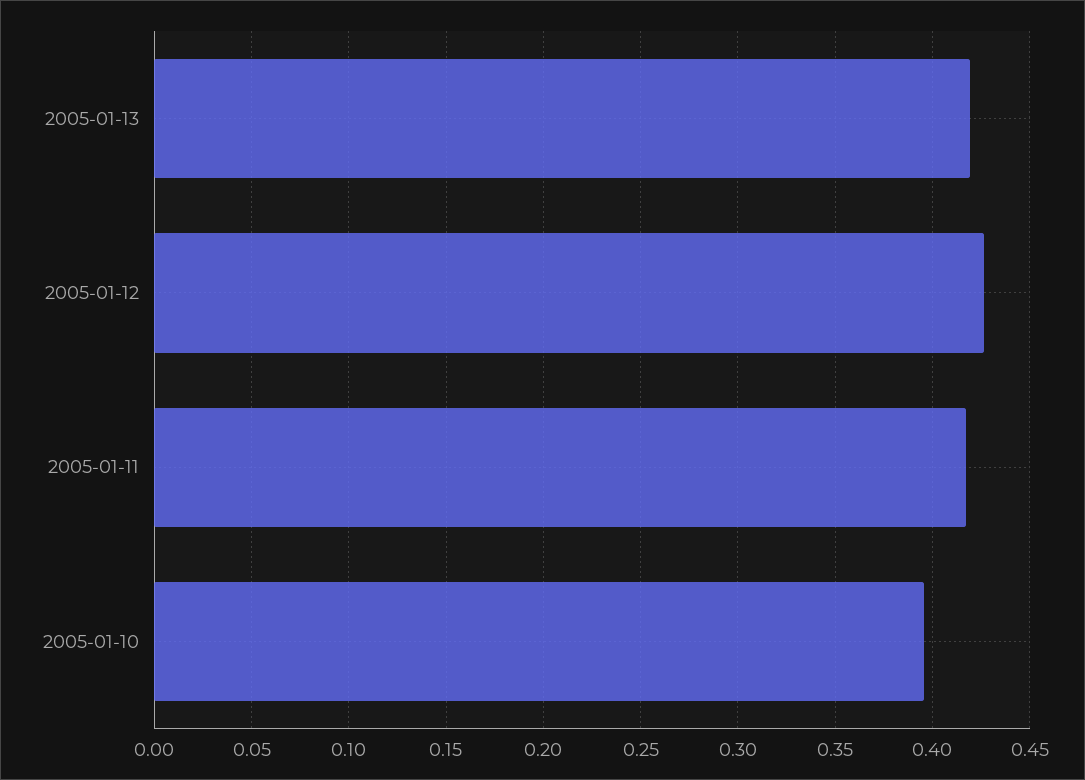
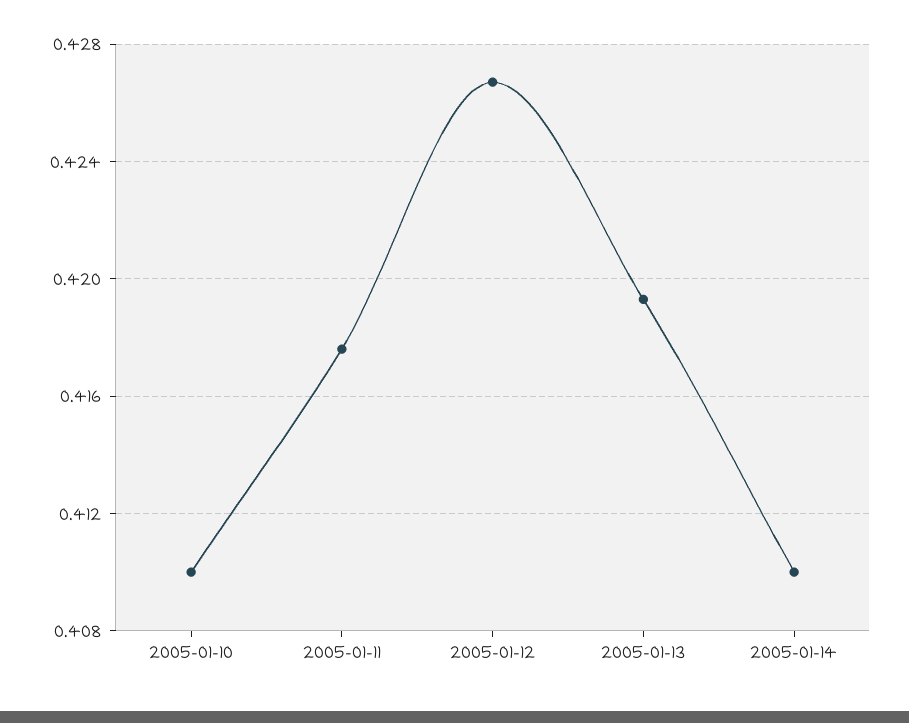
2005-01-10: 0.395 -> 0.41
2005-01-14: none -> 0.41

